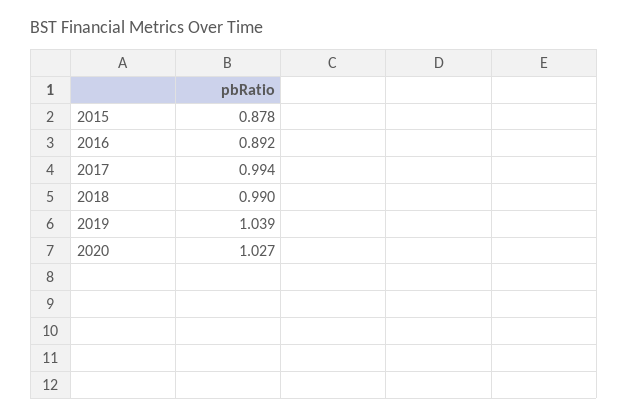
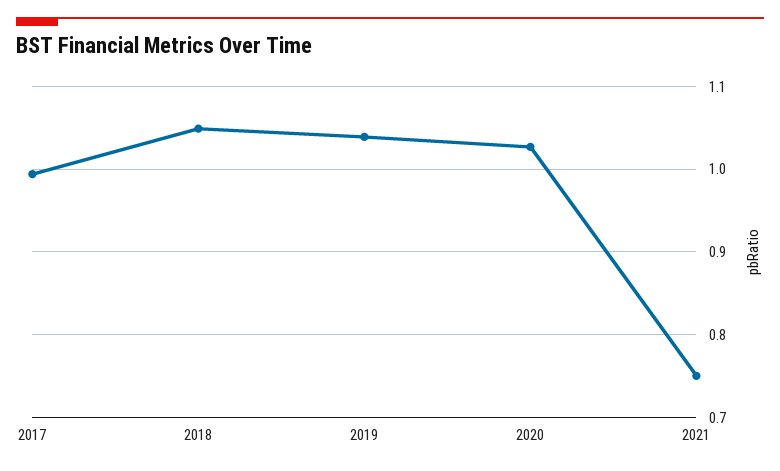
2015: 0.878 -> none
2016: 0.892 -> none
2018: 0.99 -> 1.05
2021: none -> 0.75

